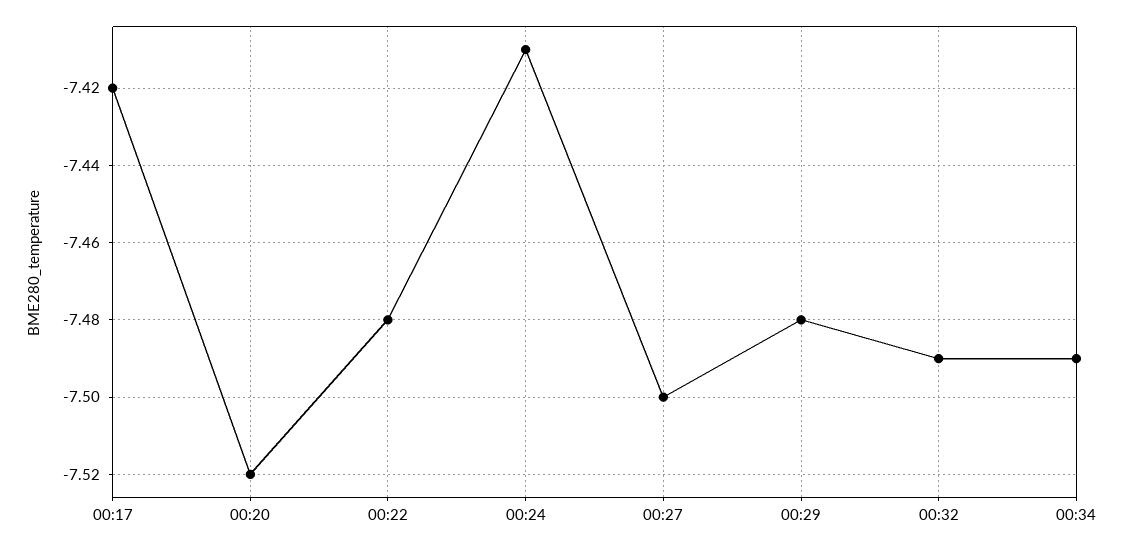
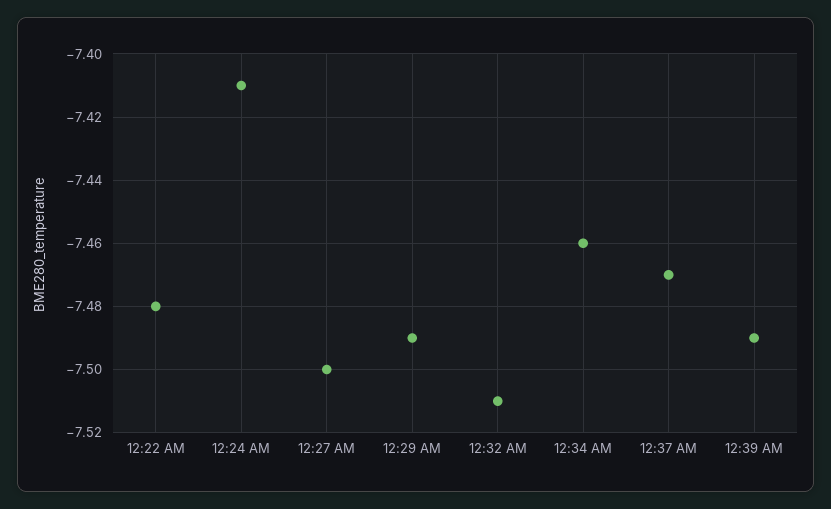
00:17: -7.42 -> none
00:20: -7.52 -> none
00:29: -7.48 -> -7.49
00:32: -7.49 -> -7.51
00:34: -7.49 -> -7.46
12:37 AM: none -> -7.47
12:39 AM: none -> -7.49

